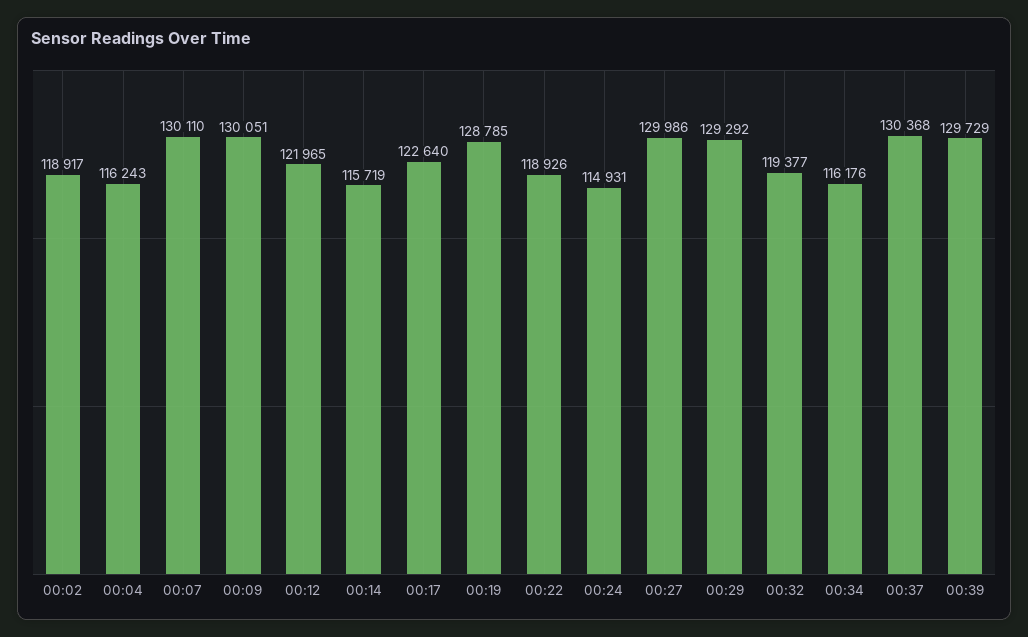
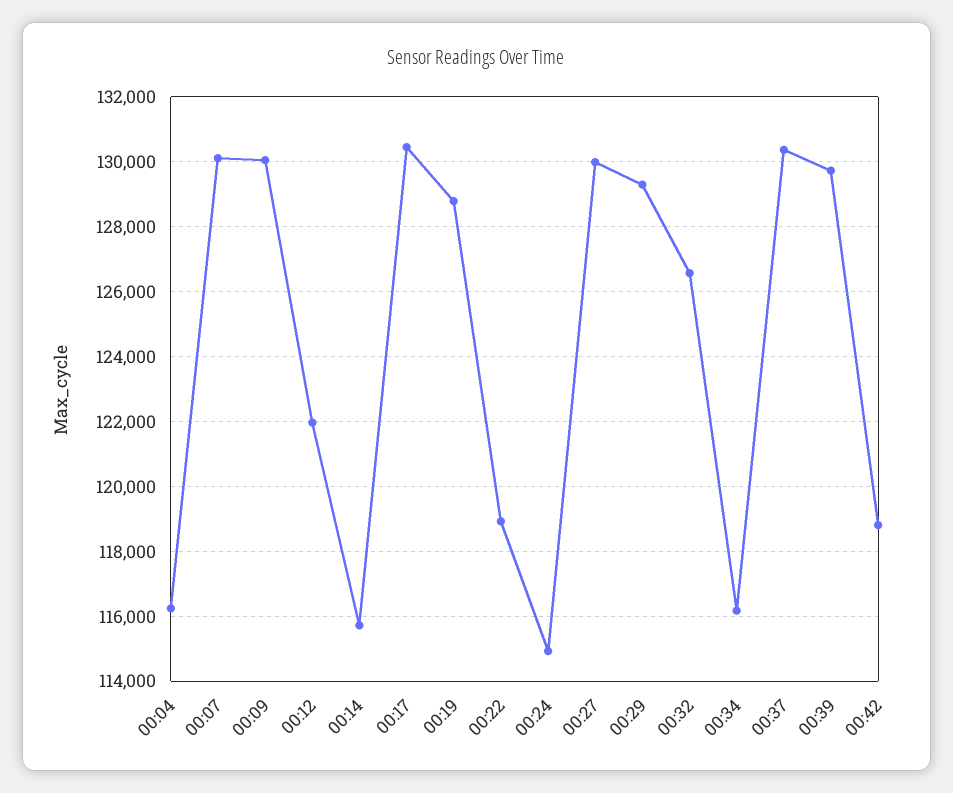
00:02: 118917 -> none
00:17: 122640 -> 130400
00:32: 119377 -> 126600
00:42: none -> 118800

